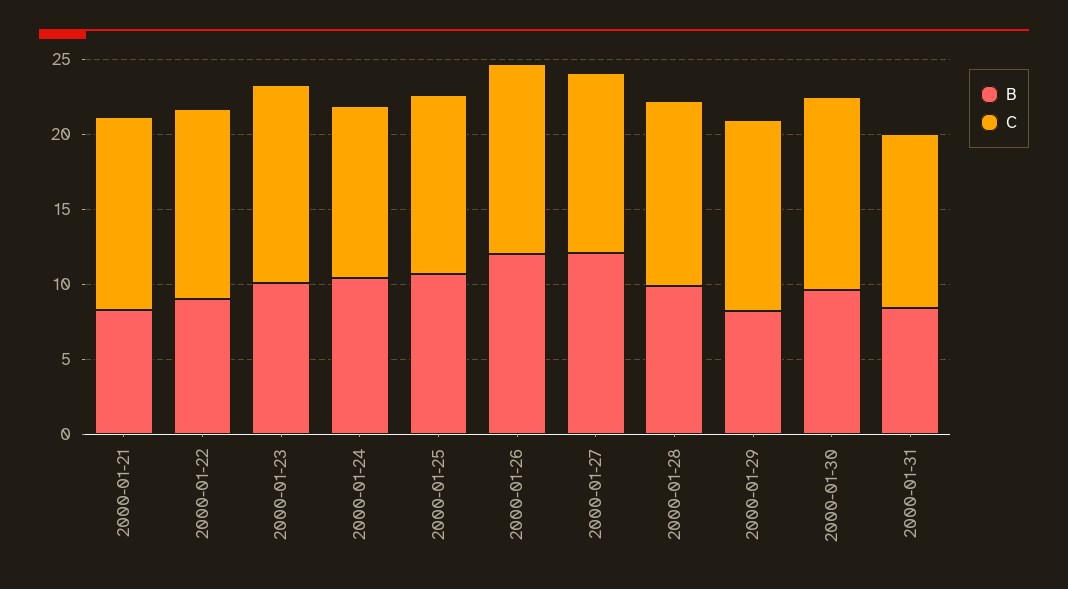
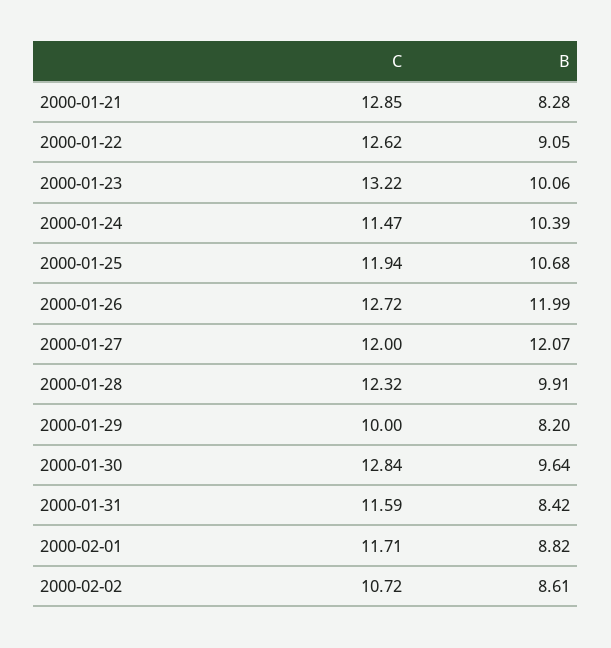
C, 2000-01-29: 13 -> 10
C, 2000-02-01: none -> 11.71
B, 2000-02-01: none -> 8.82
C, 2000-02-02: none -> 10.72
B, 2000-02-02: none -> 8.61

